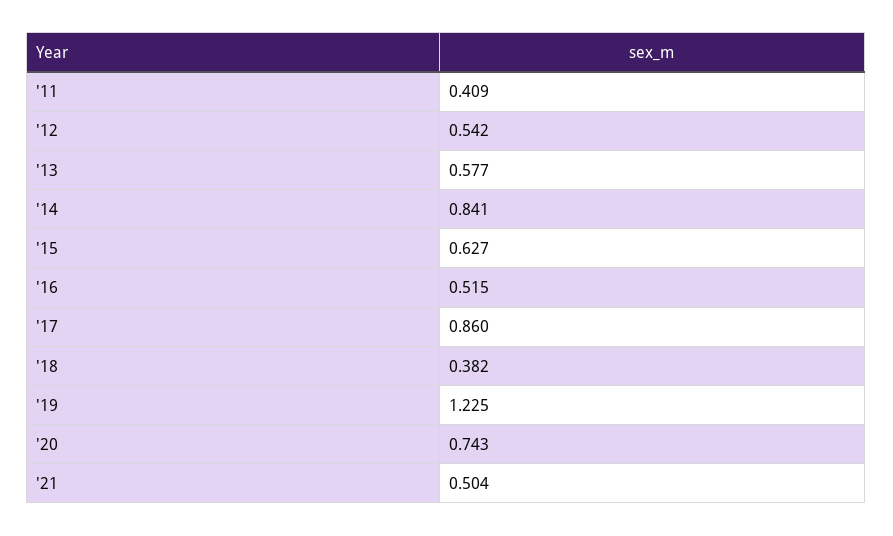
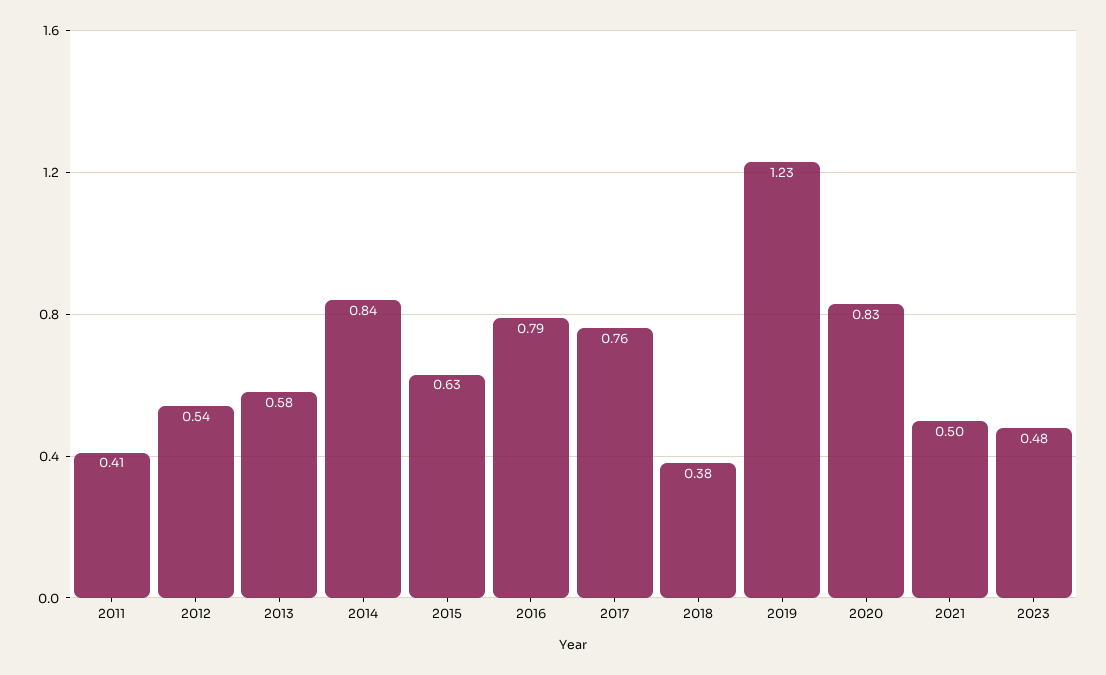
'16: 0.515 -> 0.79
'17: 0.86 -> 0.76
'20: 0.743 -> 0.83
2023: none -> 0.48

